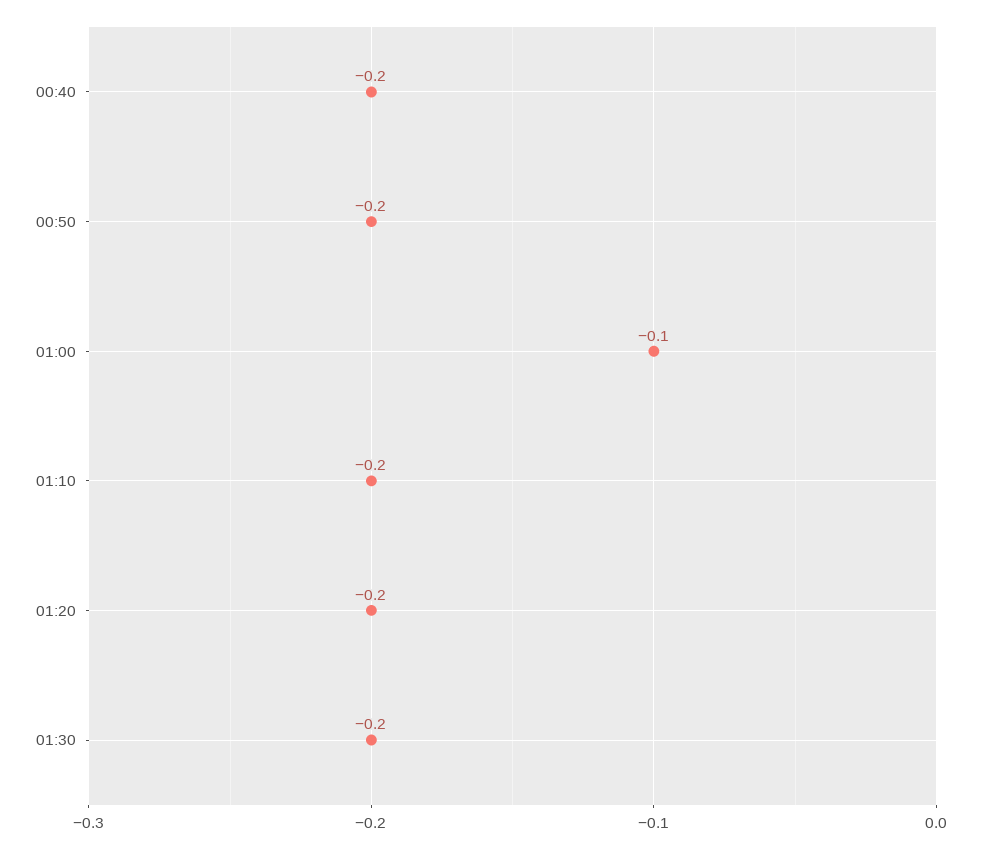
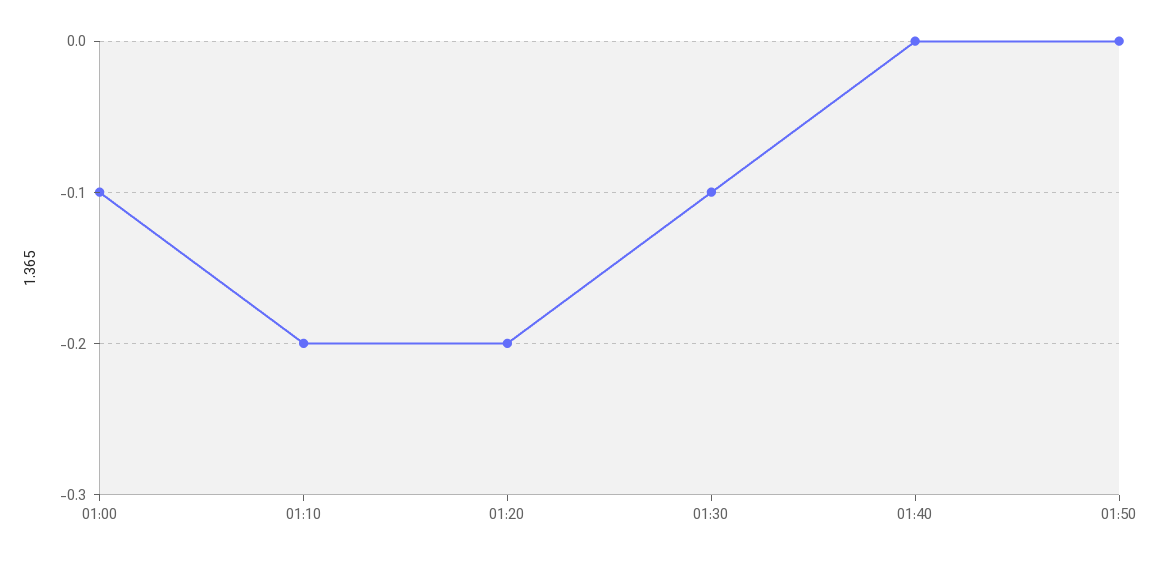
00:40: -0.2 -> none
00:50: -0.2 -> none
01:30: -0.2 -> -0.1
01:40: none -> 0
01:50: none -> 0

